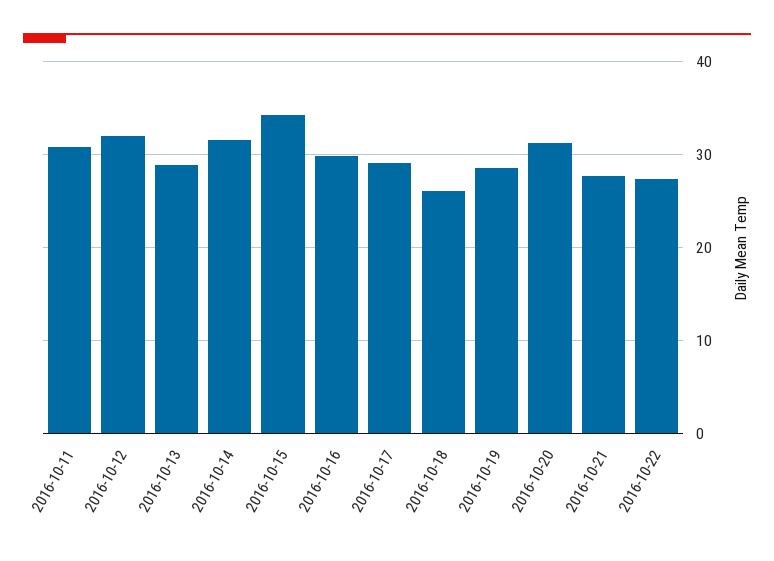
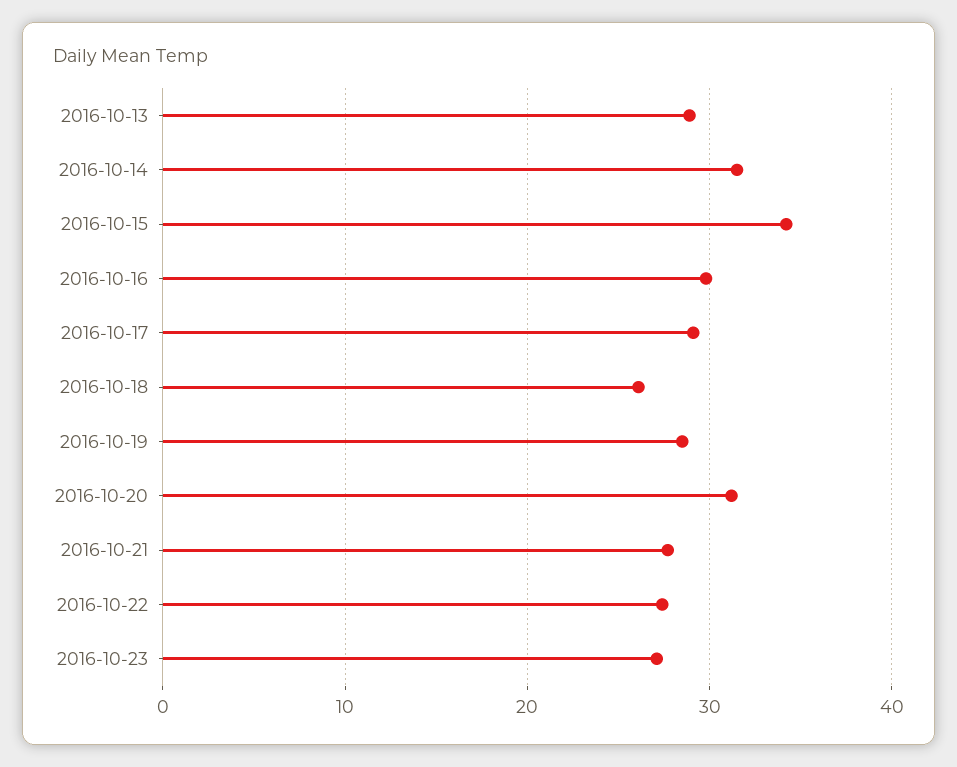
2016-10-11: 31 -> none
2016-10-12: 32 -> none
2016-10-23: none -> 27

